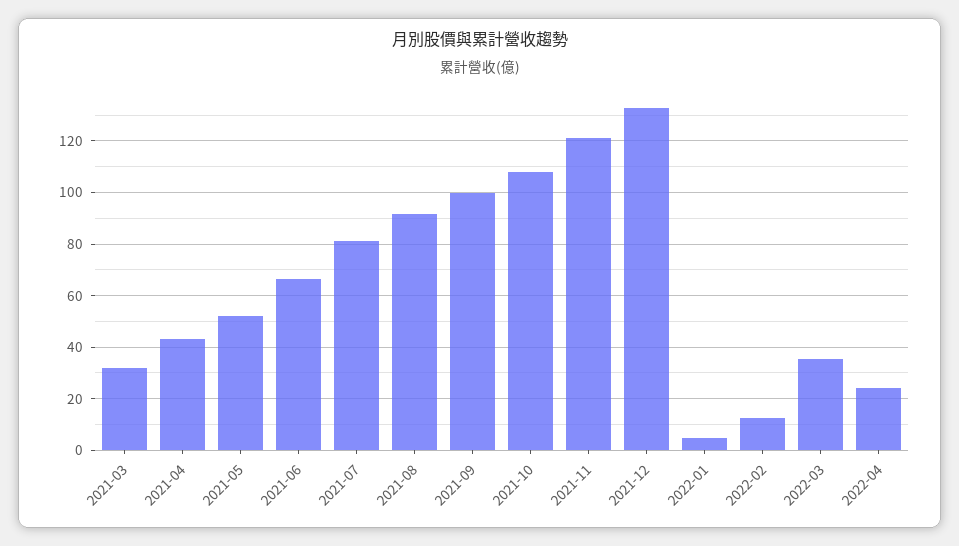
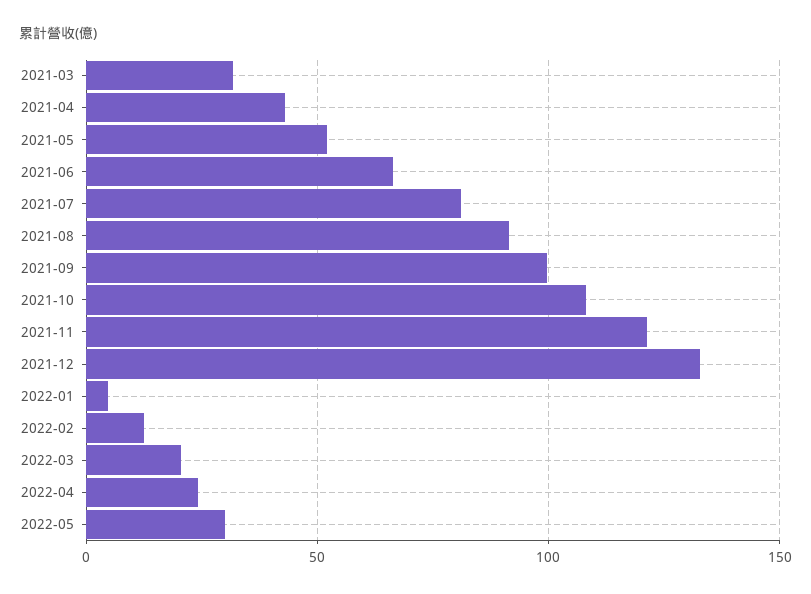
2022-03: 35 -> 20
2022-05: none -> 30

